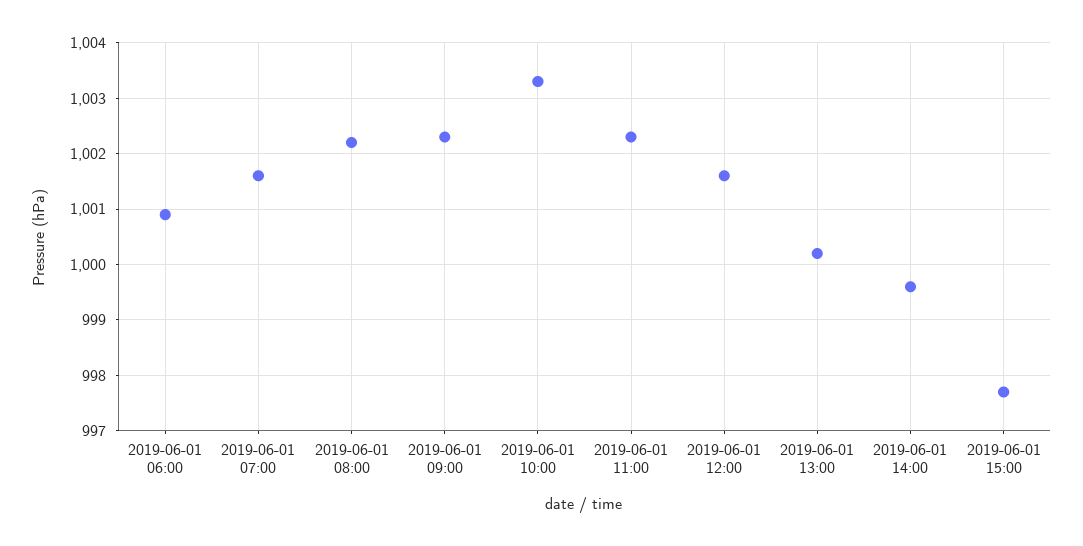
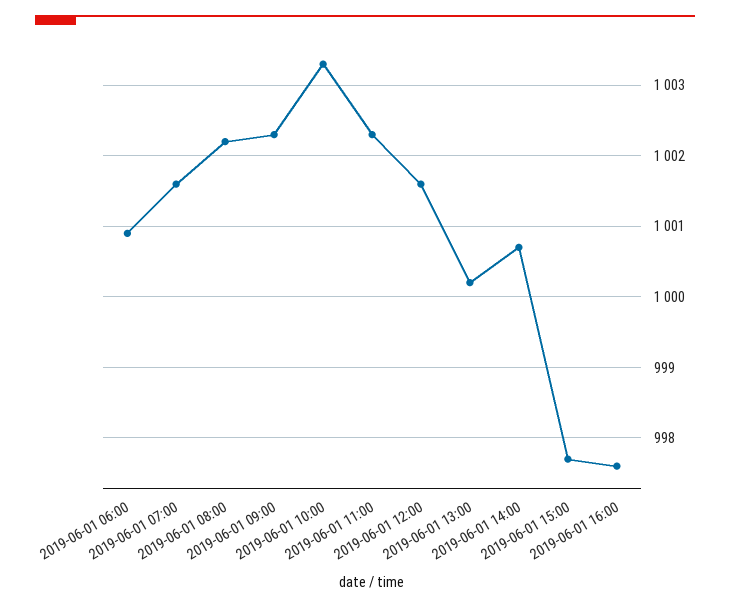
2019-06-01 14:00: 999.5 -> 1000.7
2019-06-01 16:00: none -> 997.6

